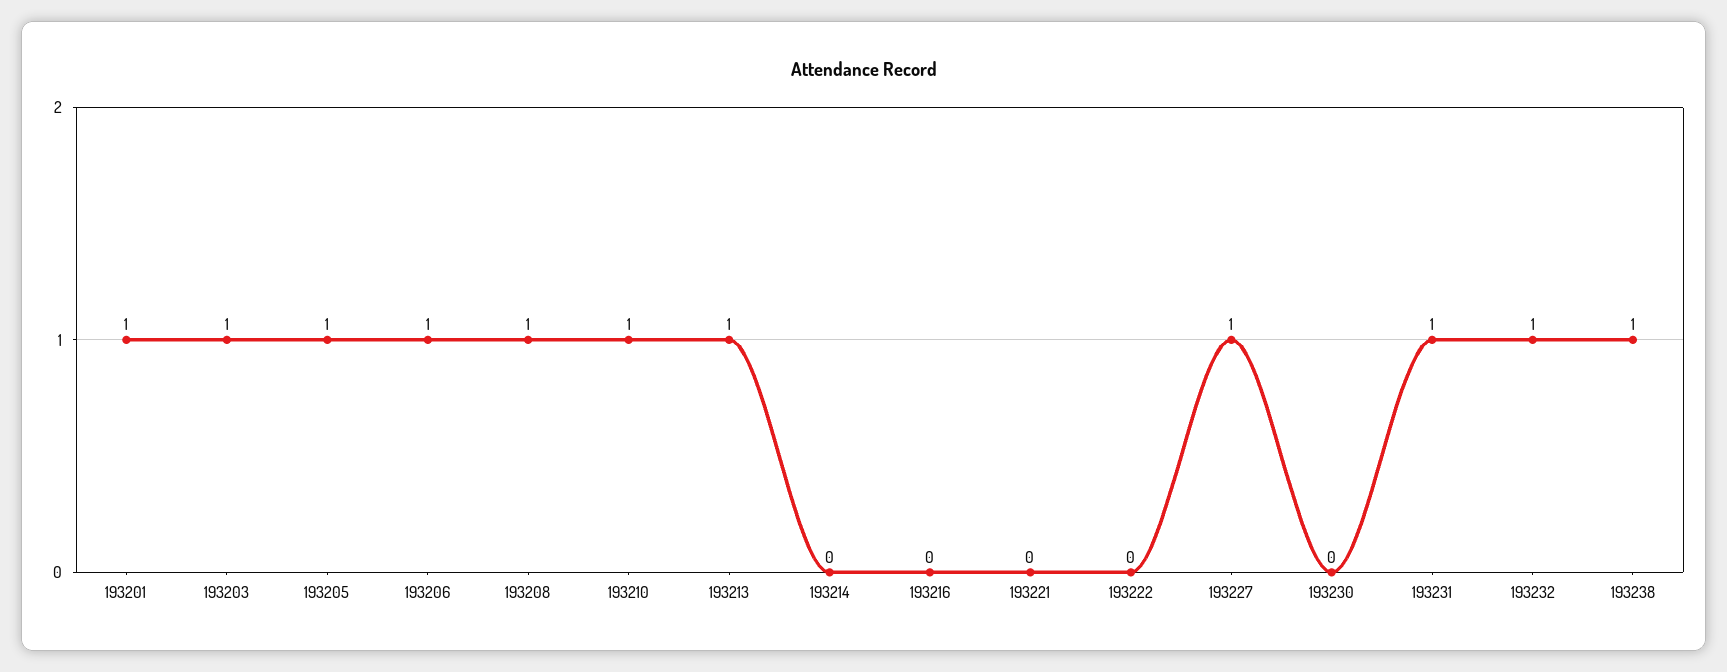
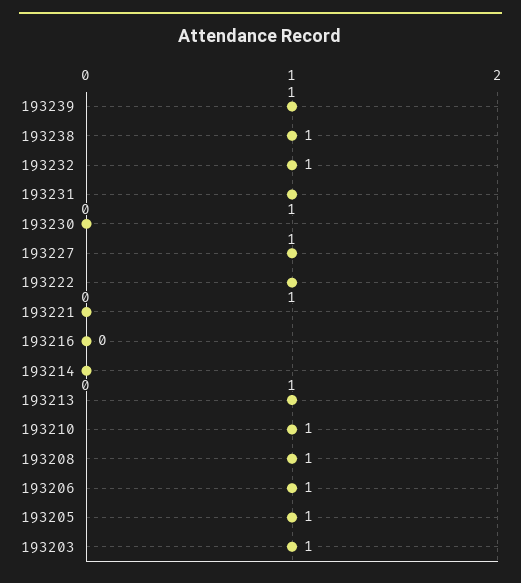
193201: 1 -> none
193222: 0 -> 1
193239: none -> 1

